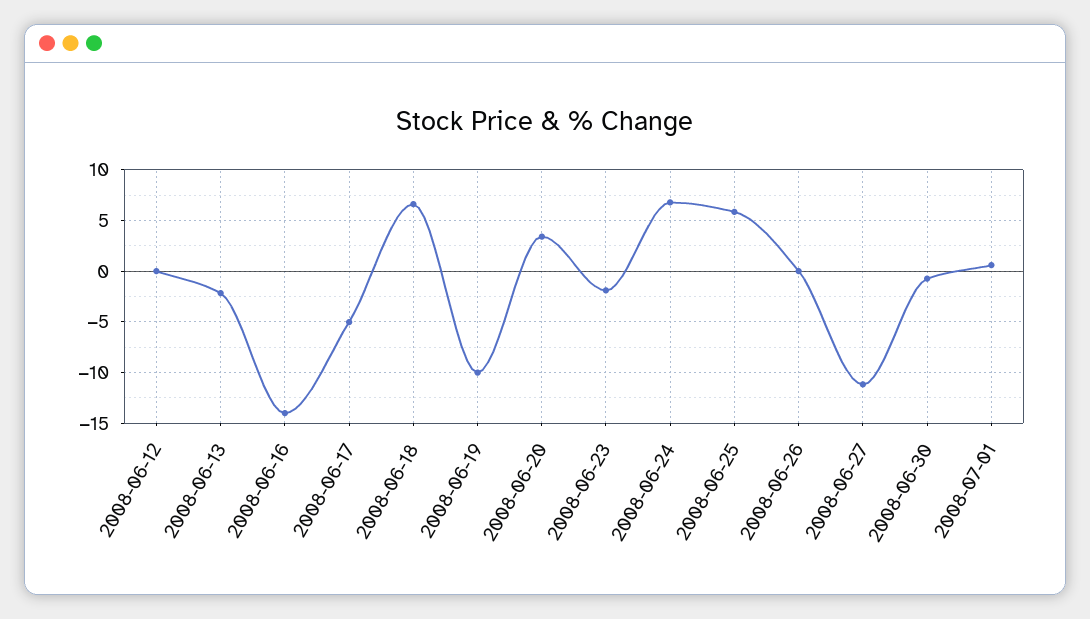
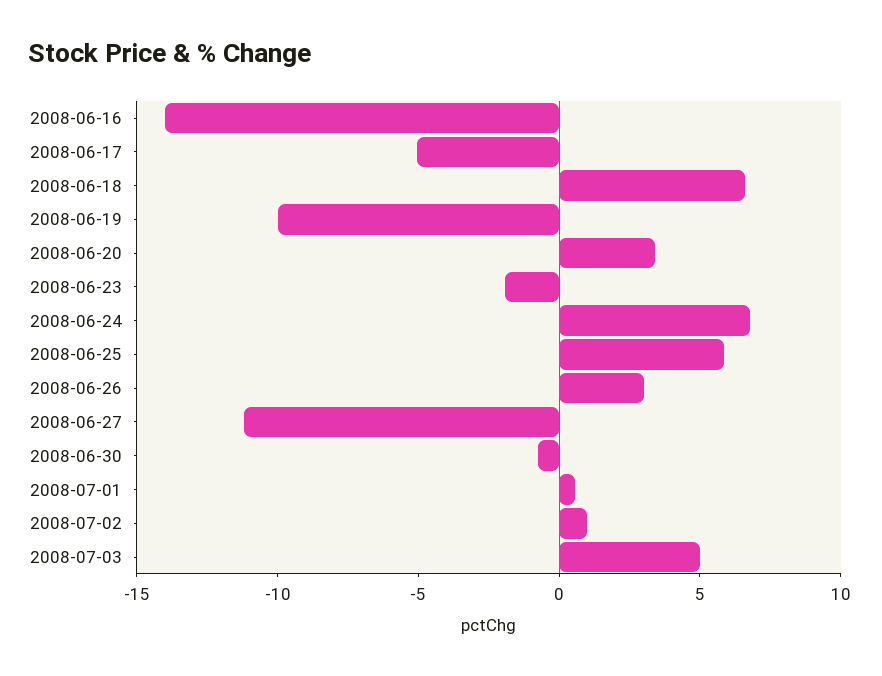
2008-06-12: 0 -> none
2008-06-13: -2 -> none
2008-06-26: 0 -> 3
2008-07-02: none -> 1
2008-07-03: none -> 5

